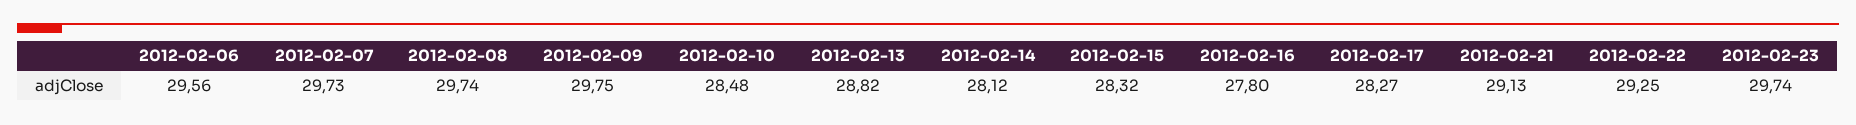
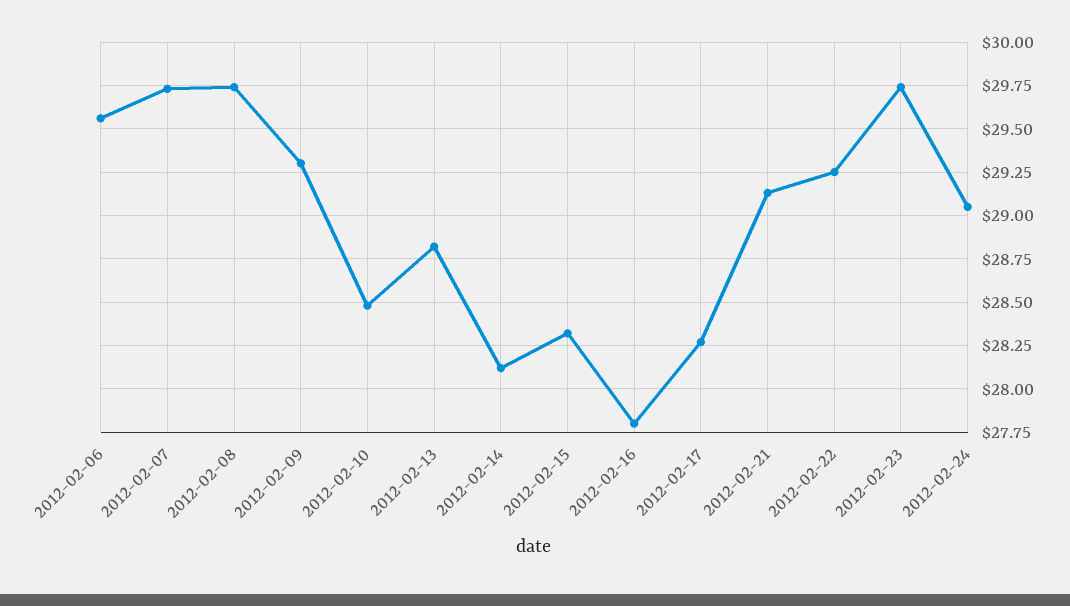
2012-02-09: 29.75 -> 29.3
2012-02-24: none -> 29.05

